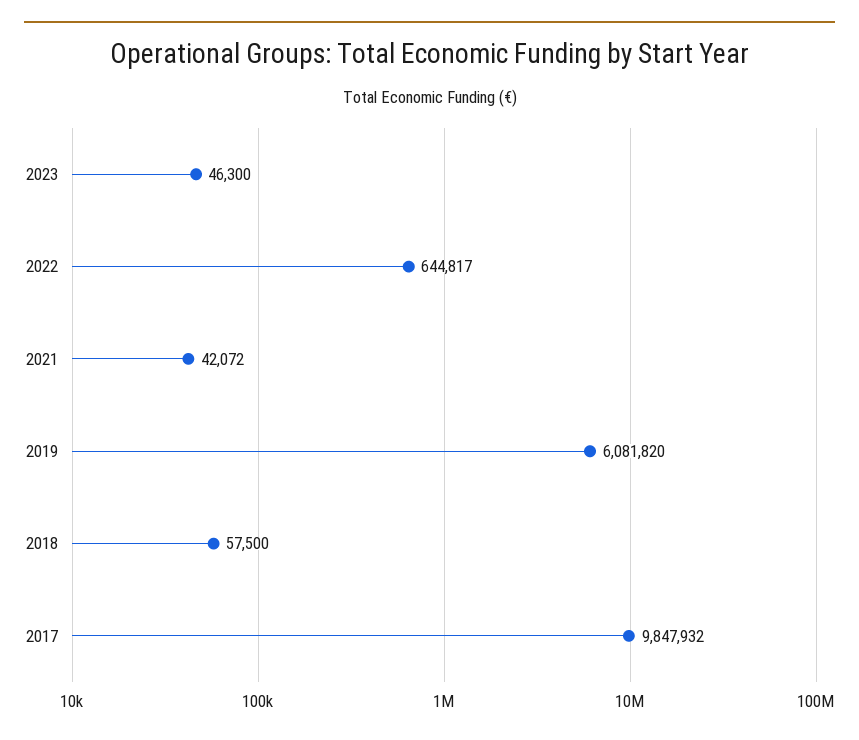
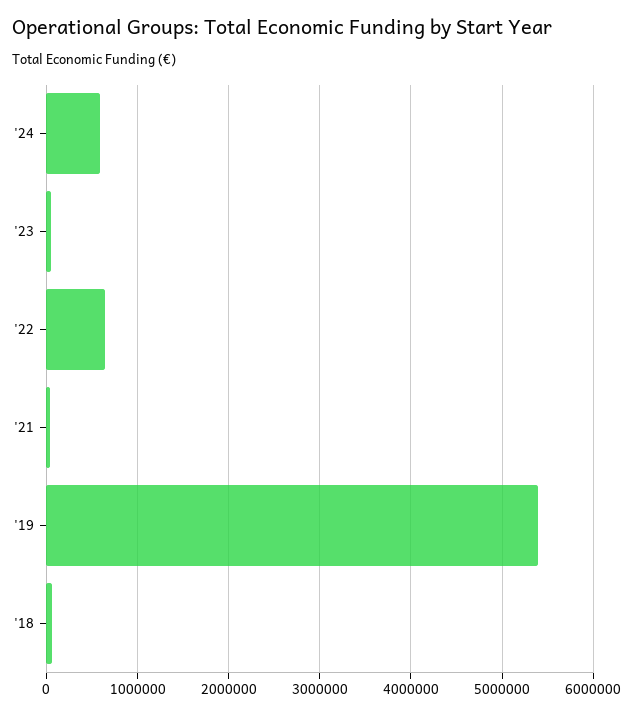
2019: 6081820 -> 5400000
2017: 9847932 -> none
'24: none -> 600000

